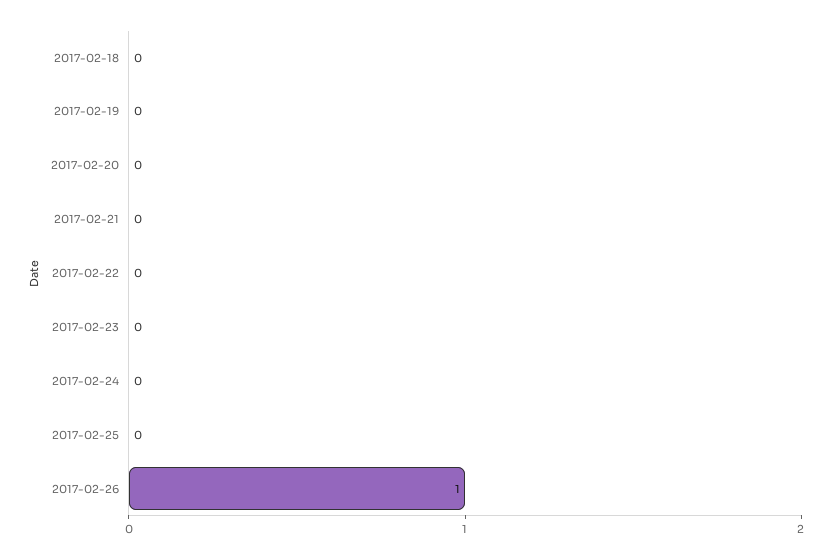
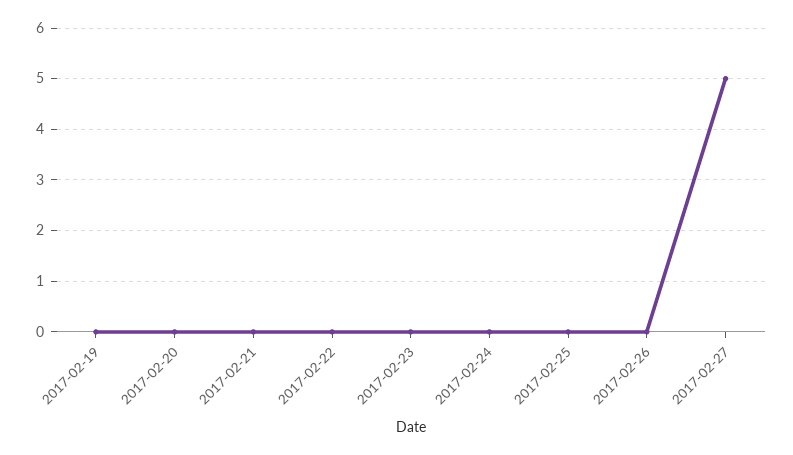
2017-02-18: 0 -> none
2017-02-26: 1 -> 0
2017-02-27: none -> 5

